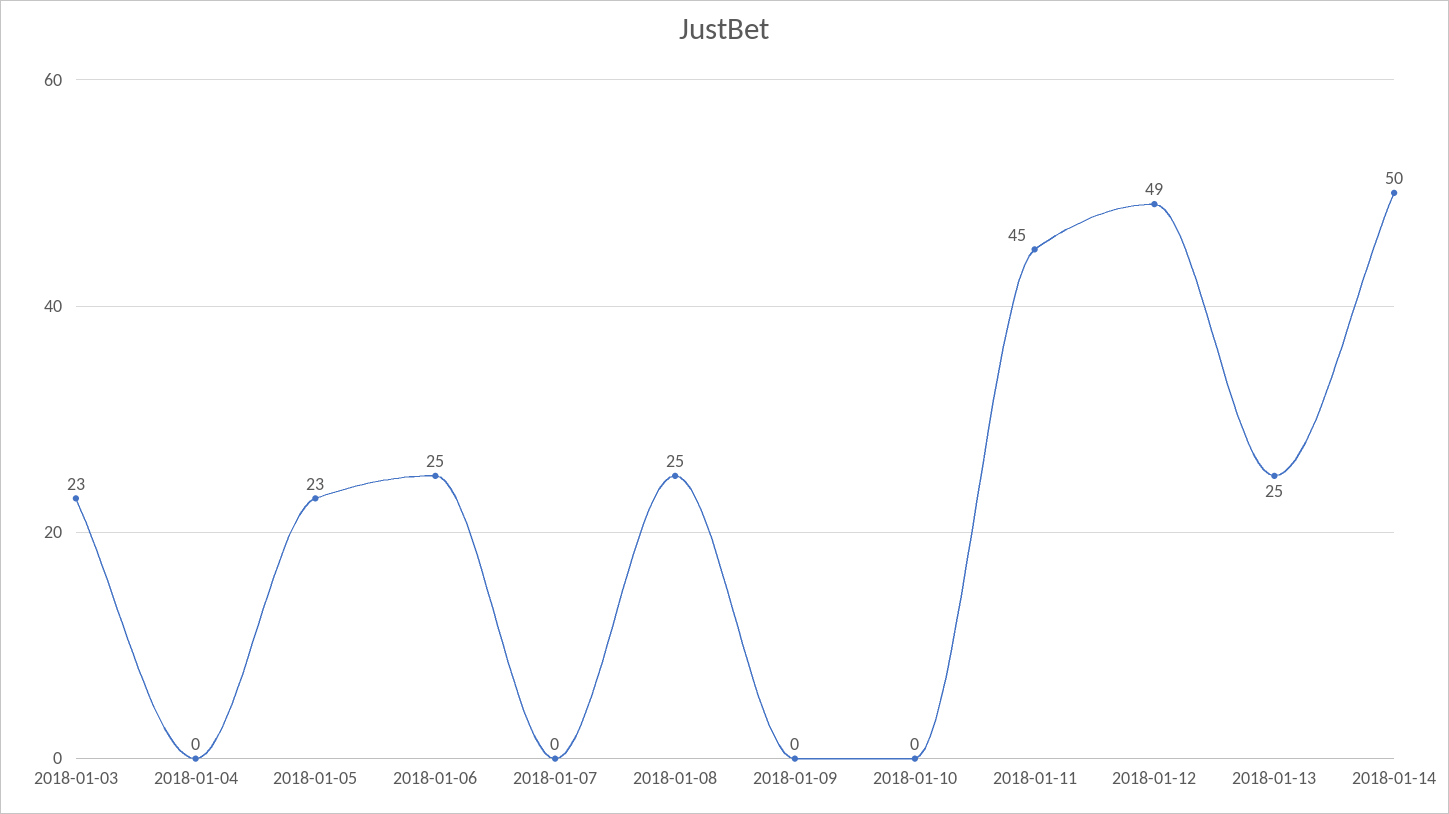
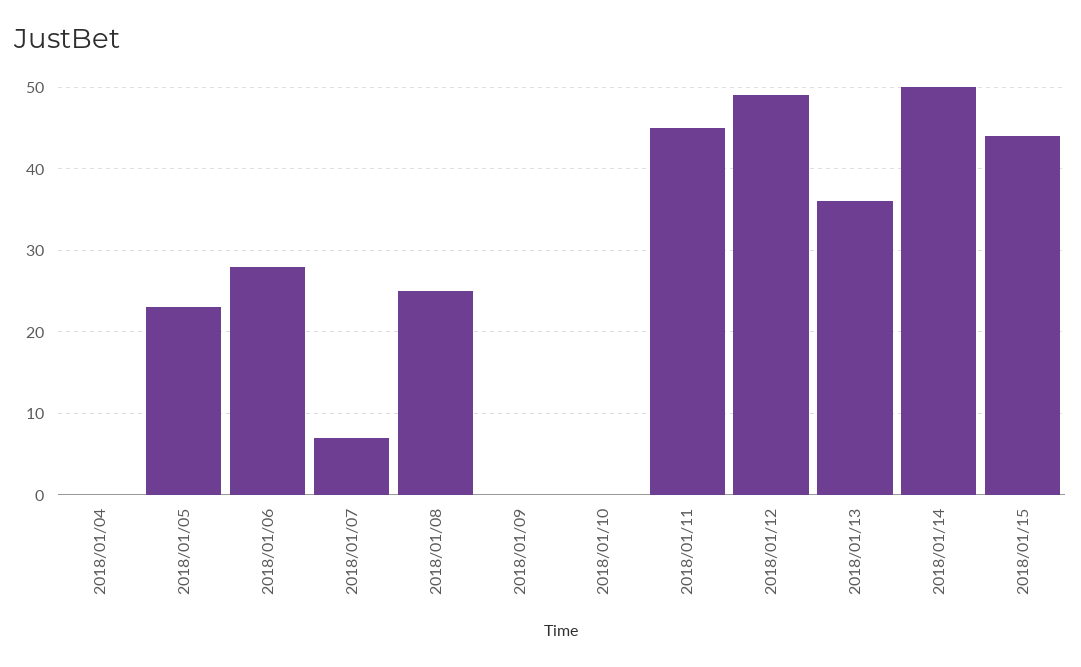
2018-01-03: 23 -> none
2018-01-06: 25 -> 28
2018-01-07: 0 -> 7
2018-01-13: 25 -> 36
2018/01/15: none -> 44

